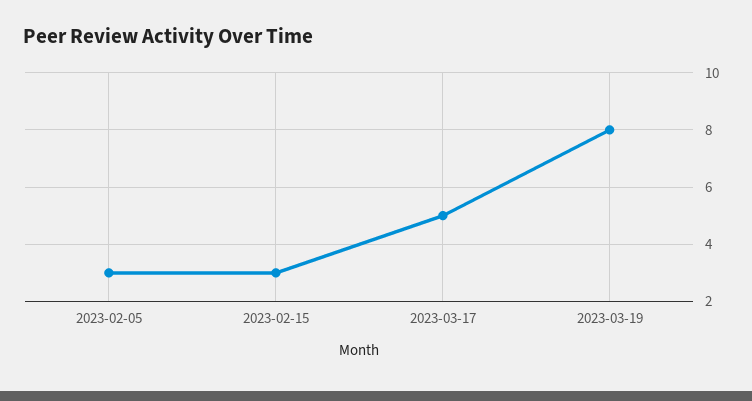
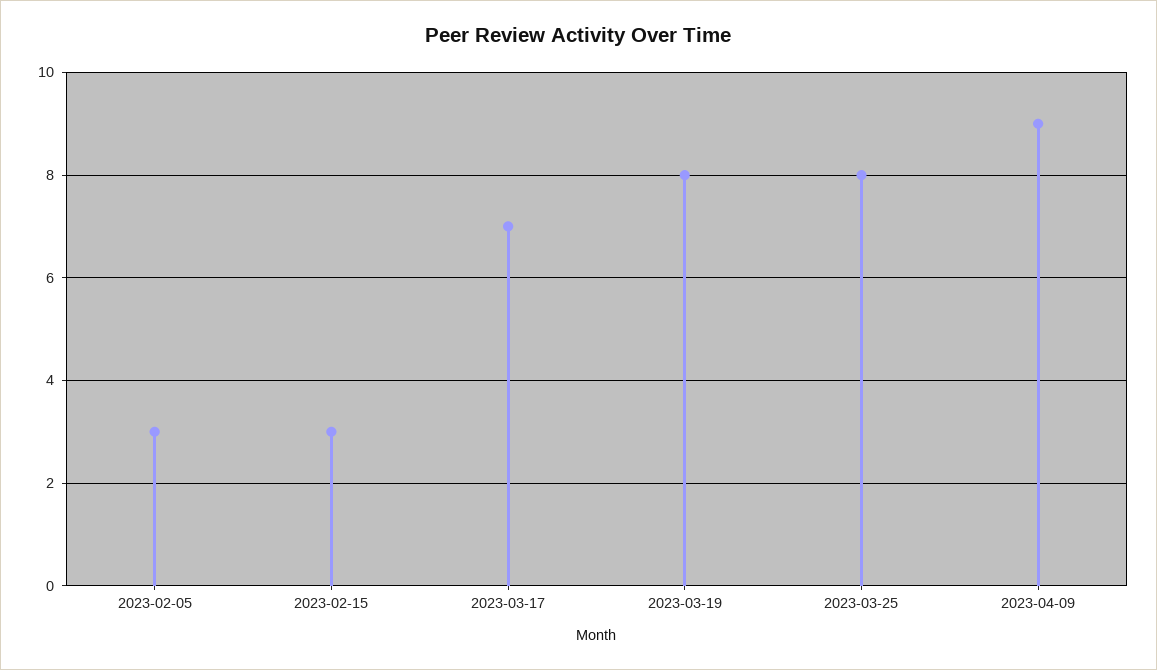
2023-03-17: 5 -> 7
2023-03-25: none -> 8
2023-04-09: none -> 9

